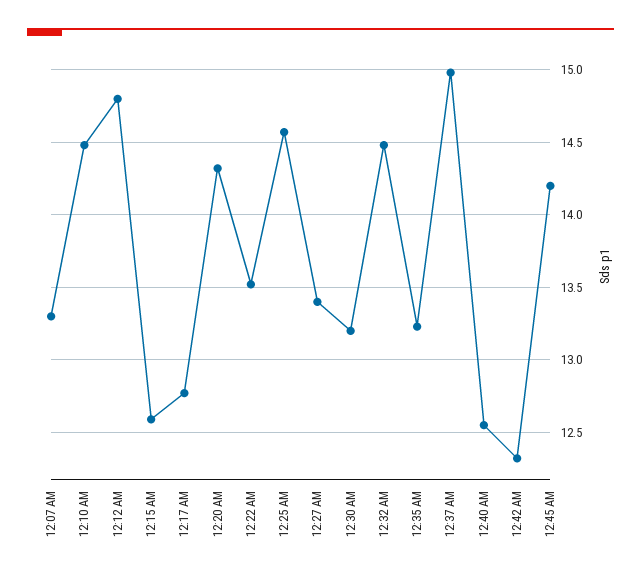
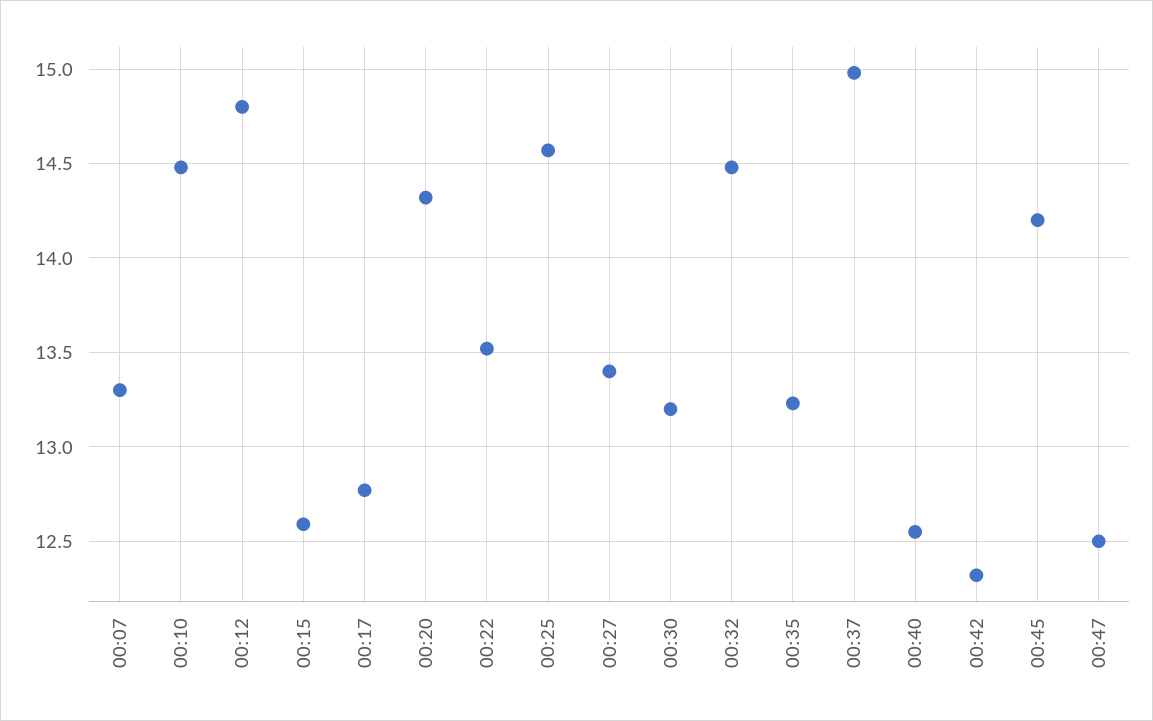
00:47: none -> 12.5

